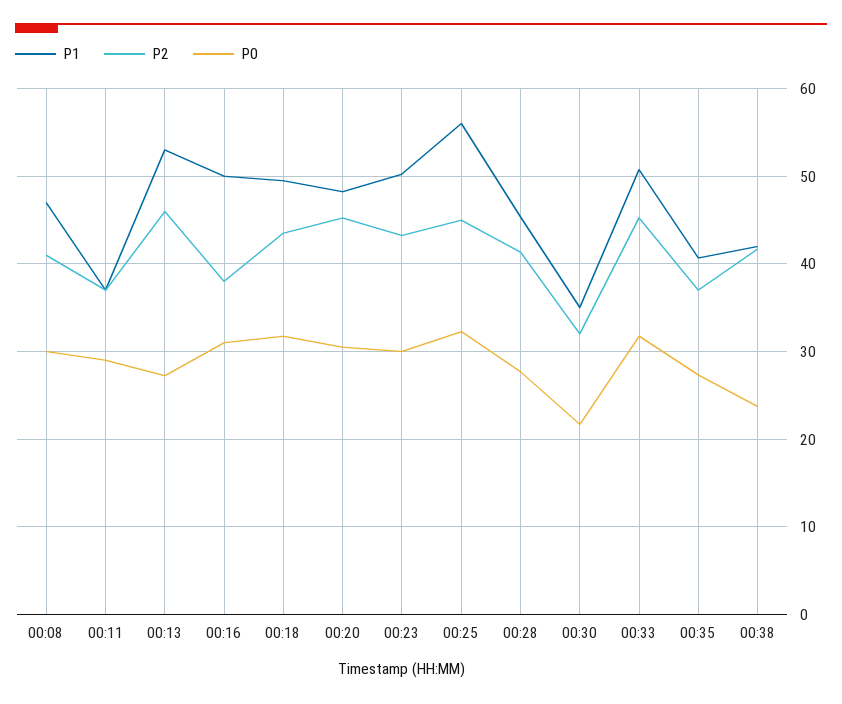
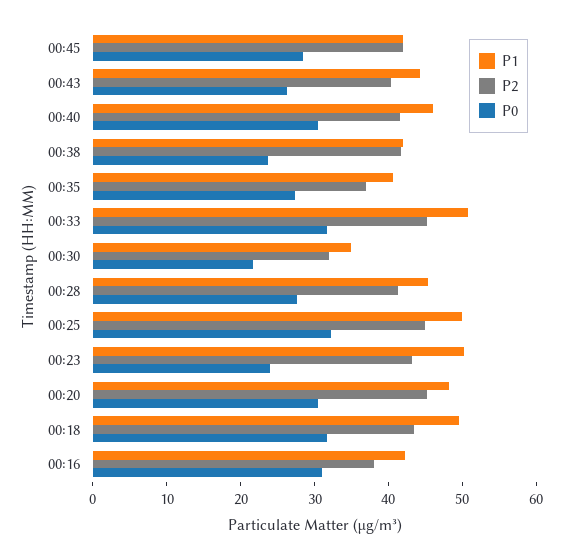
P1, 00:08: 47 -> none
P2, 00:08: 41 -> none
P0, 00:08: 30 -> none
P1, 00:11: 37 -> none
P2, 00:11: 37 -> none
P0, 00:11: 29 -> none
P1, 00:13: 53 -> none
P2, 00:13: 46 -> none
P0, 00:13: 27 -> none
P1, 00:16: 50 -> 42
P0, 00:23: 30 -> 24
P1, 00:25: 56 -> 50
P1, 00:45: none -> 42
P2, 00:45: none -> 42
P0, 00:45: none -> 28
P1, 00:43: none -> 44
P2, 00:43: none -> 40
P0, 00:43: none -> 26
P1, 00:40: none -> 46
P2, 00:40: none -> 42
P0, 00:40: none -> 30

